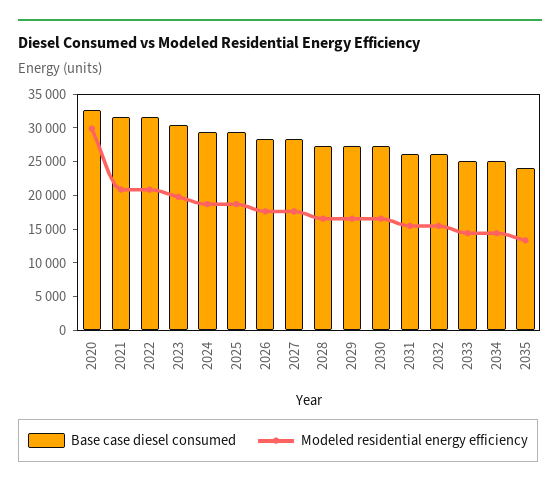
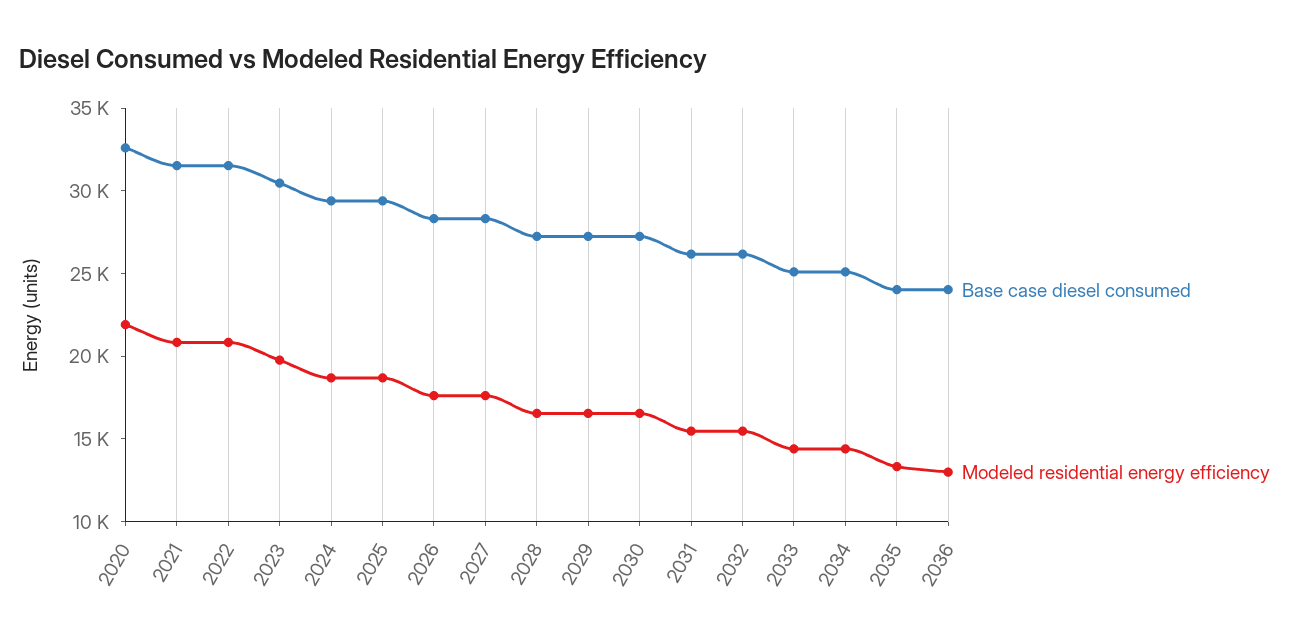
Modeled residential energy efficiency, 2020: 30000 -> 22000
Base case diesel consumed, 2036: none -> 24000
Modeled residential energy efficiency, 2036: none -> 13000

